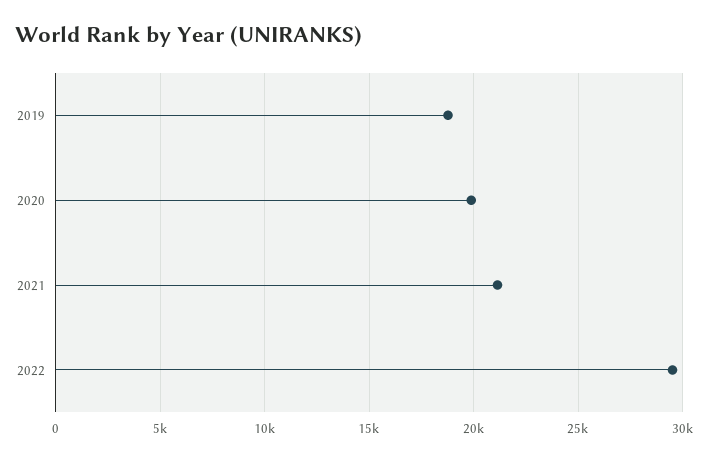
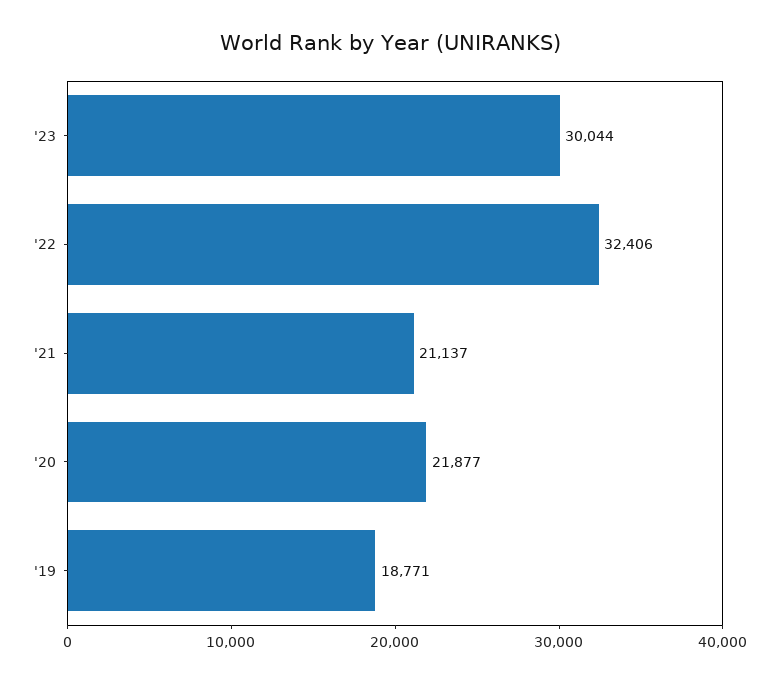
2020: 20000 -> 21877
2022: 29500 -> 32406
'23: none -> 30044

